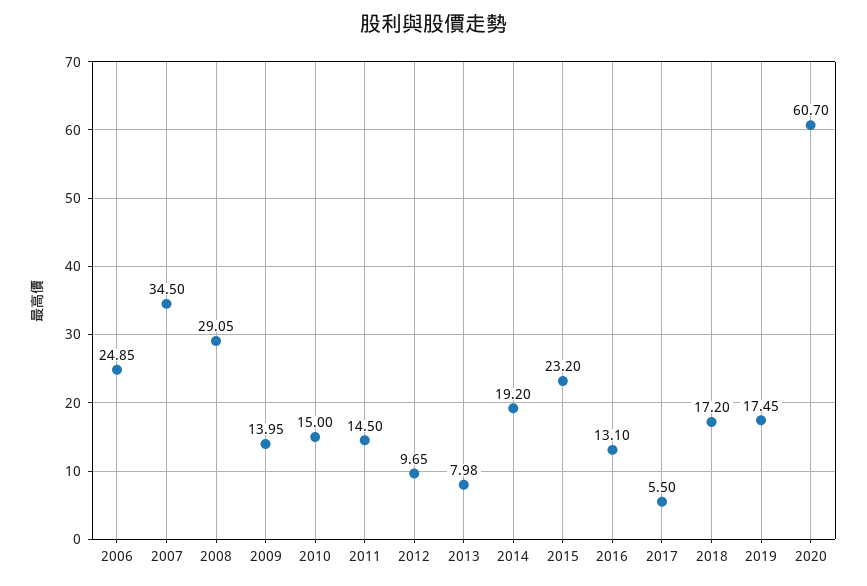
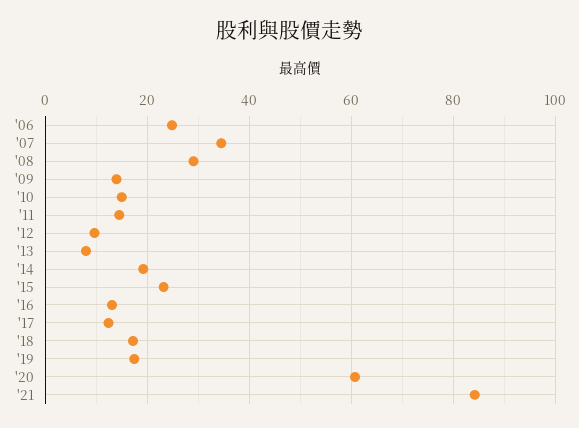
2017: 5.5 -> 12
'21: none -> 84

